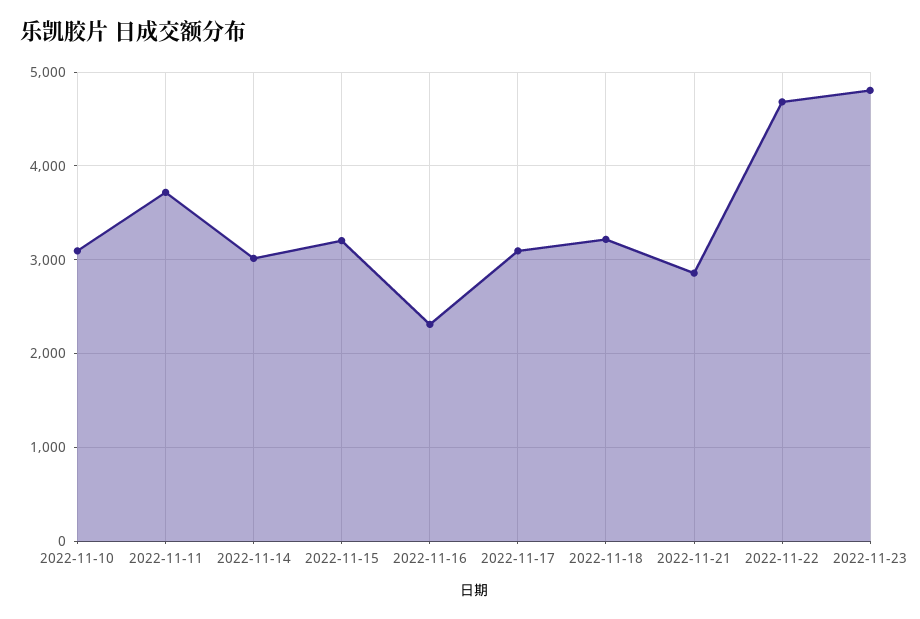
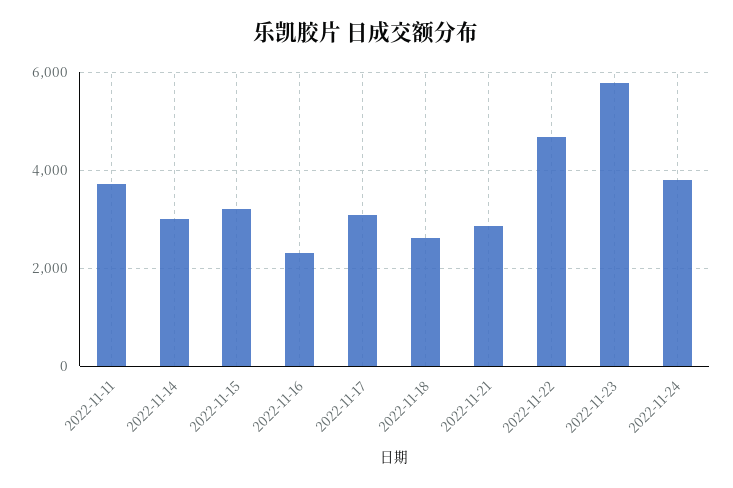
2022-11-10: 3100 -> none
2022-11-18: 3200 -> 2600
2022-11-23: 4800 -> 5800
2022-11-24: none -> 3800

